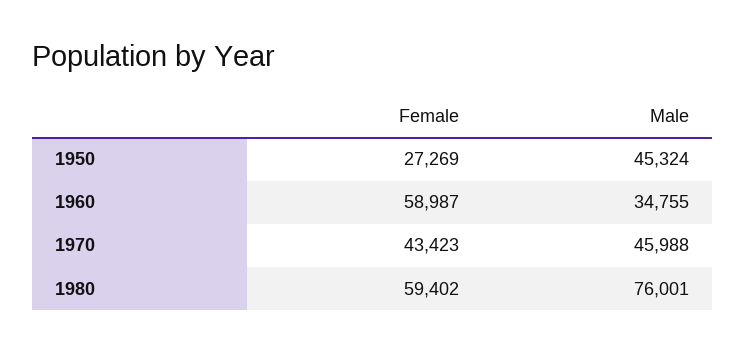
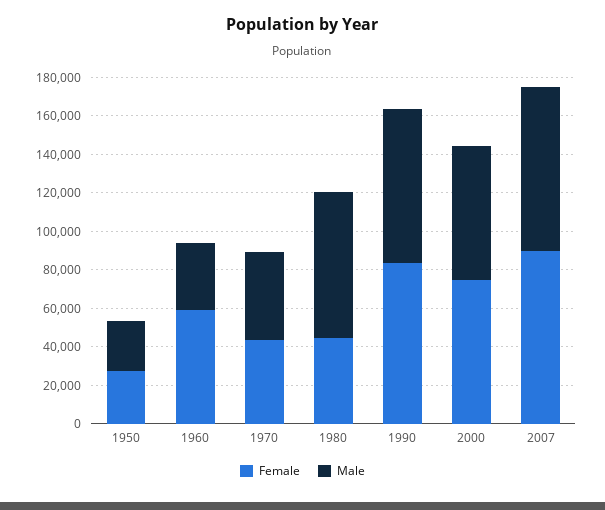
Male, 1950: 45324 -> 25000
Female, 1980: 59402 -> 45000
Female, 1990: none -> 85000
Male, 1990: none -> 80000
Female, 2000: none -> 75000
Male, 2000: none -> 70000
Female, 2007: none -> 90000
Male, 2007: none -> 85000

